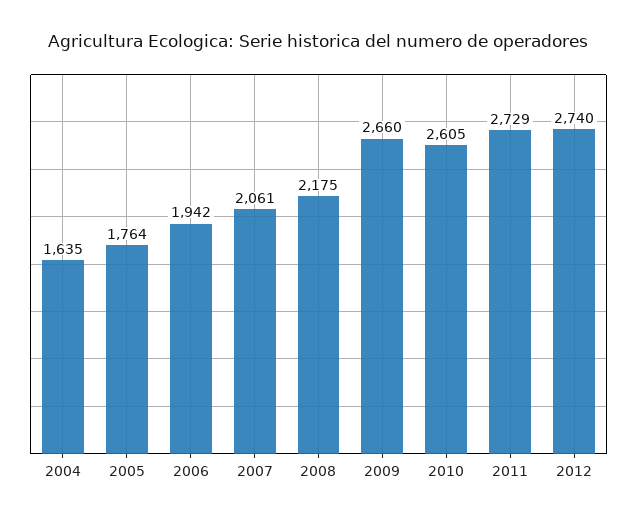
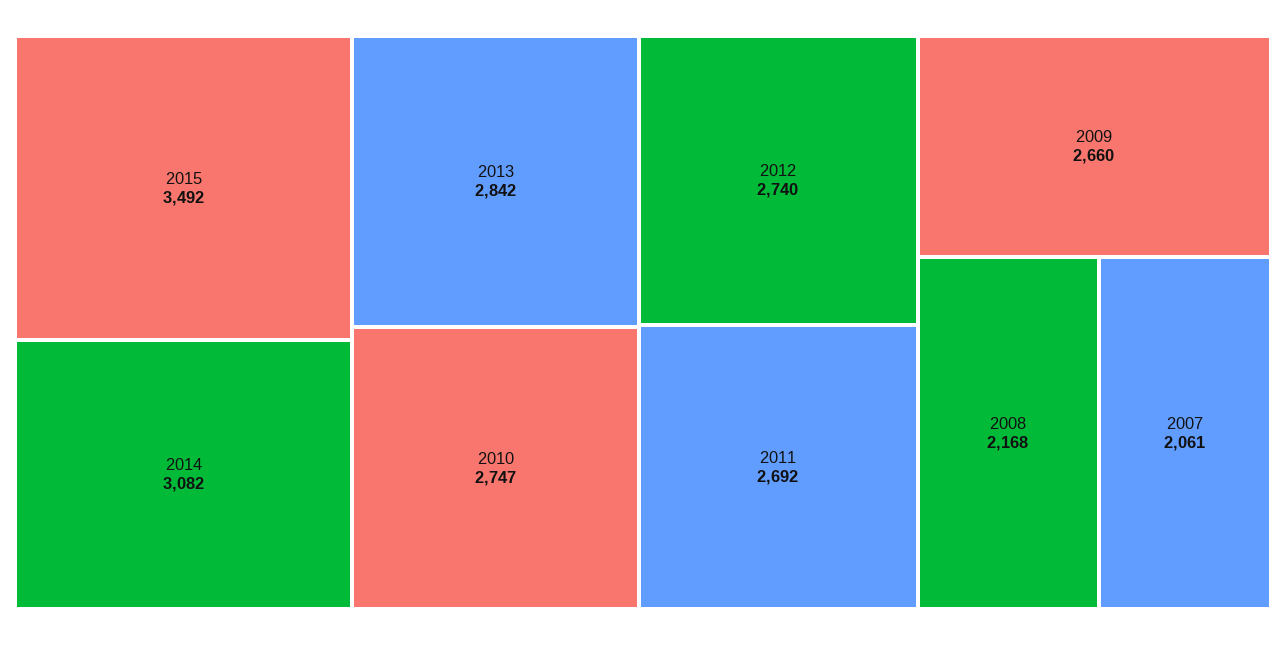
2004: 1635 -> none
2005: 1764 -> none
2006: 1942 -> none
2008: 2175 -> 2168
2010: 2605 -> 2747
2011: 2729 -> 2692
2015: none -> 3492
2014: none -> 3082
2013: none -> 2842

